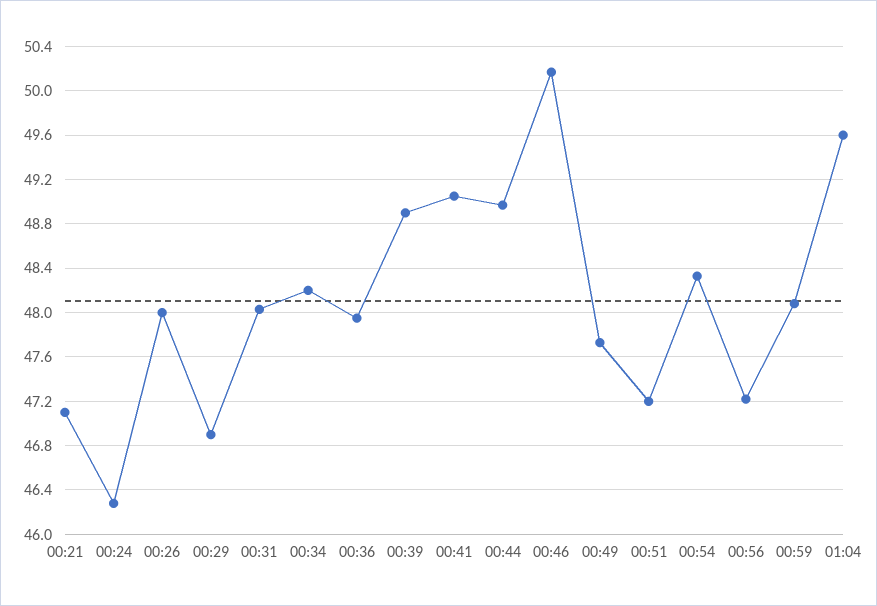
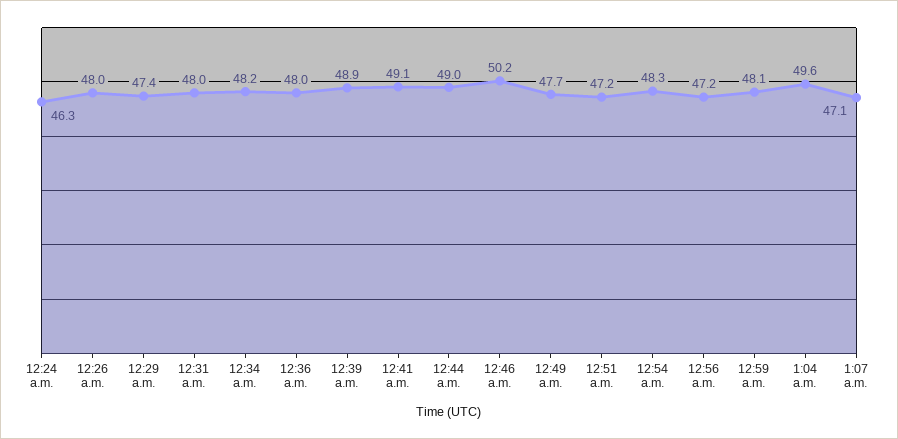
00:21: 47.1 -> none
00:29: 46.9 -> 47.4
1:07 a.m.: none -> 47.1

